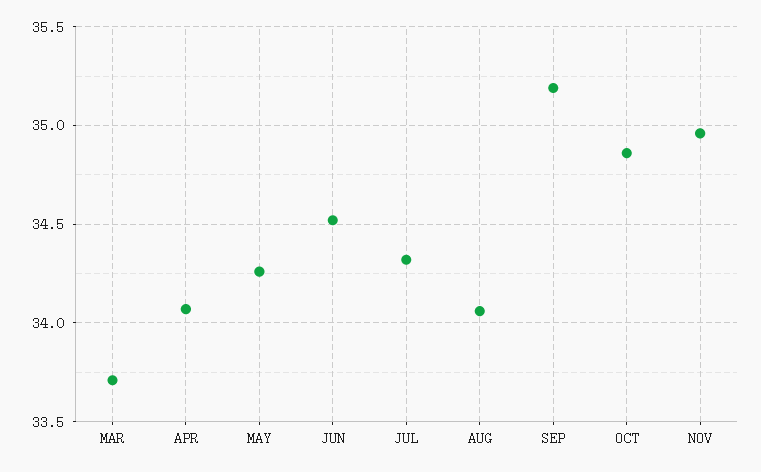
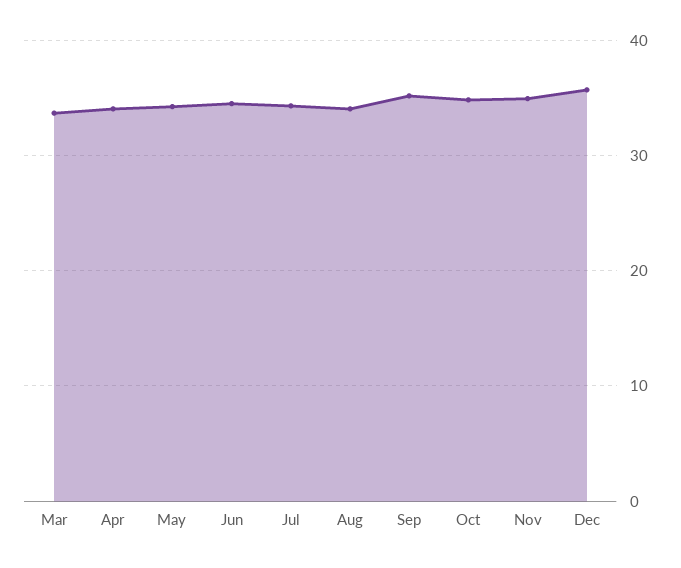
Dec: none -> 36

